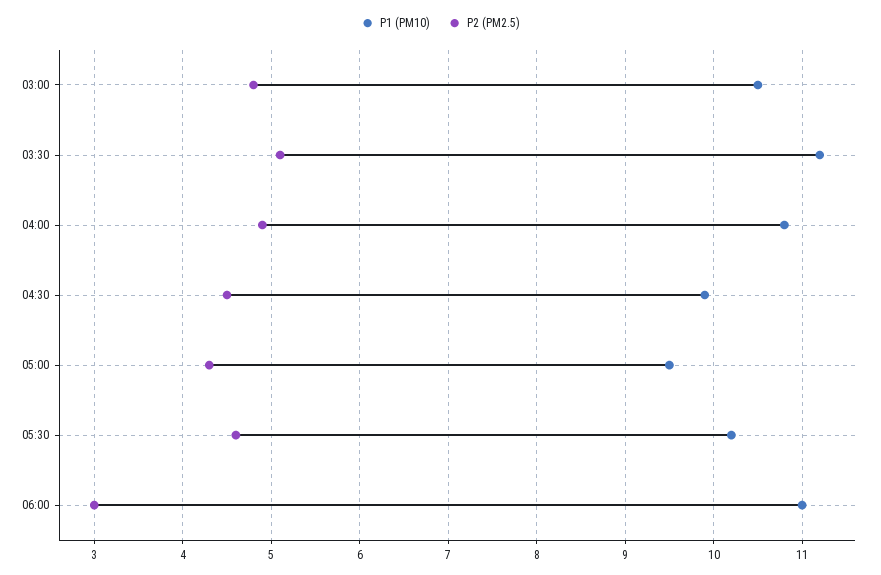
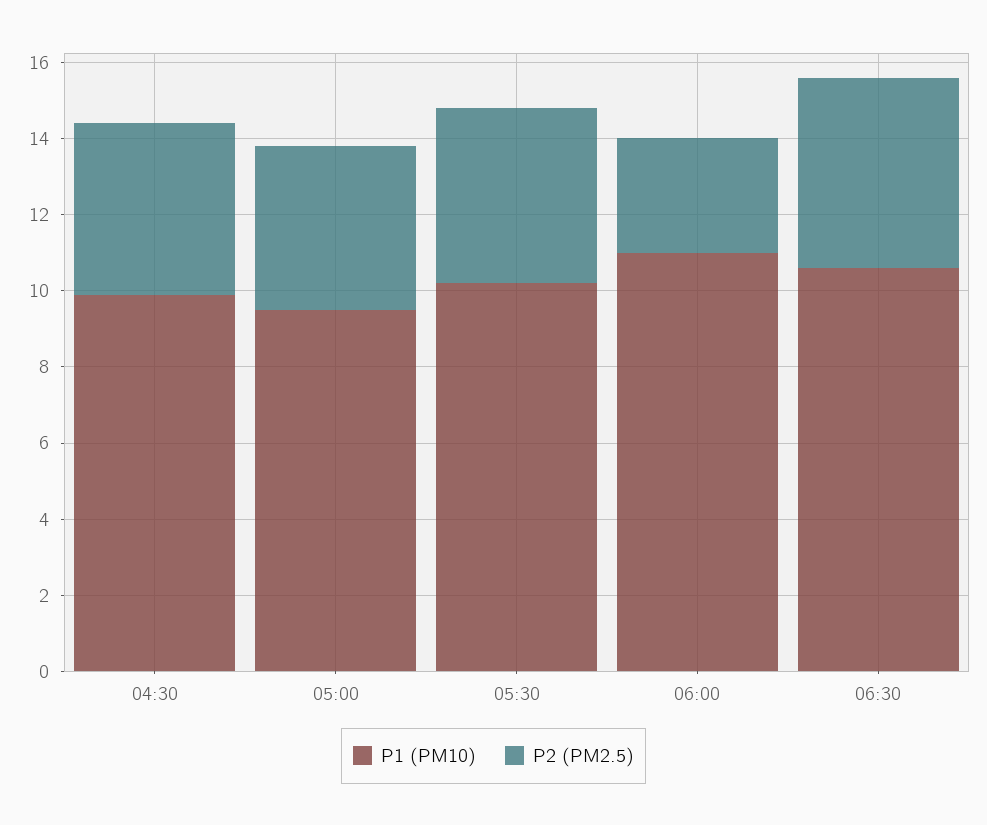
P1 (PM10), 03:00: 10.5 -> none
P2 (PM2.5), 03:00: 4.8 -> none
P1 (PM10), 03:30: 11.2 -> none
P2 (PM2.5), 03:30: 5.1 -> none
P1 (PM10), 04:00: 10.8 -> none
P2 (PM2.5), 04:00: 4.9 -> none
P1 (PM10), 06:30: none -> 10.5
P2 (PM2.5), 06:30: none -> 5

